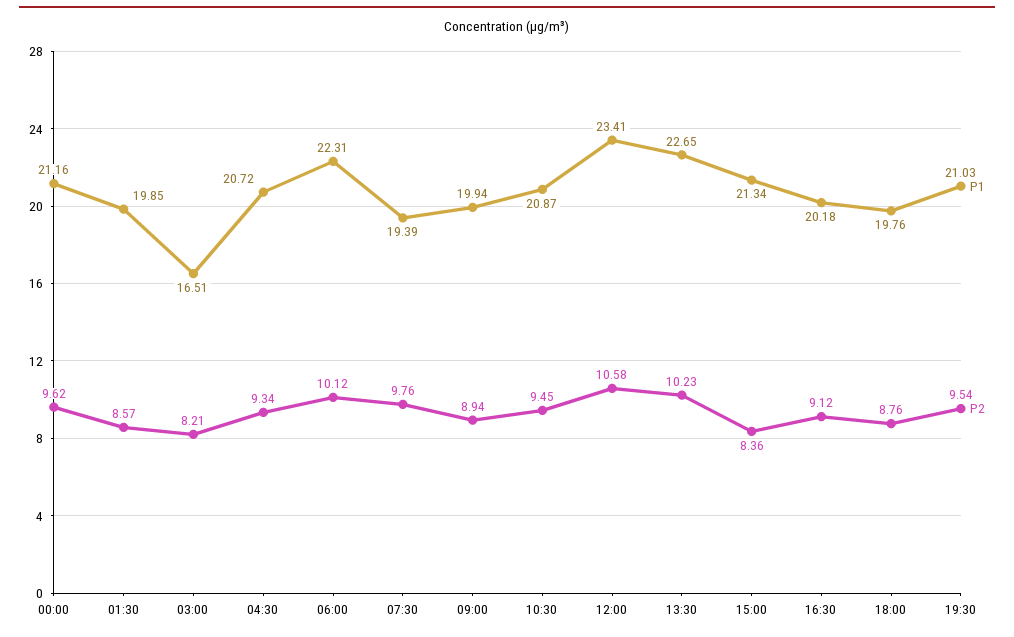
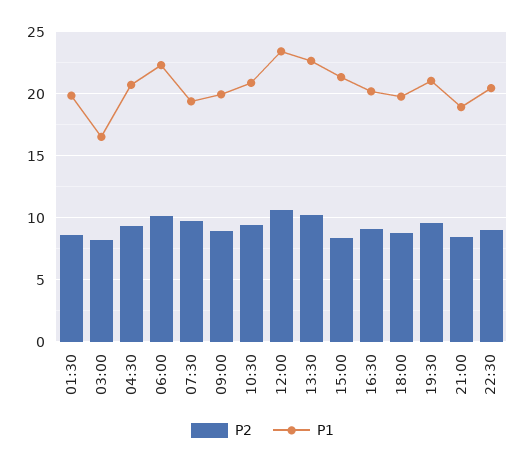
P1, 00:00: 21.16 -> none
P2, 00:00: 9.62 -> none
P2, 21:00: none -> 8.5
P1, 21:00: none -> 19
P2, 22:30: none -> 9
P1, 22:30: none -> 20.5

